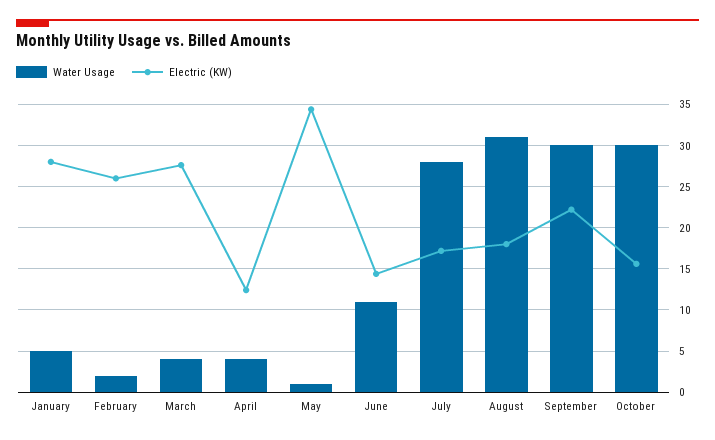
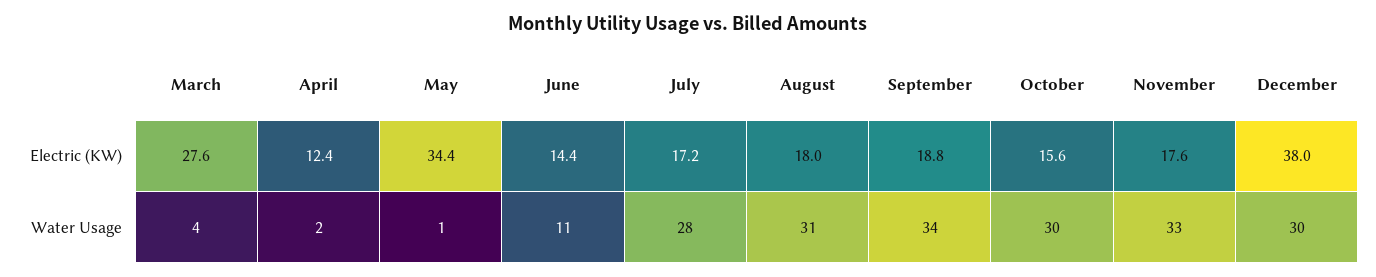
Water Usage, January: 5 -> none
Electric (KW), January: 28 -> none
Water Usage, February: 2 -> none
Electric (KW), February: 26 -> none
Water Usage, April: 4 -> 2
Water Usage, September: 30 -> 34
Electric (KW), September: 22 -> 18.8
Electric (KW), November: none -> 17.6
Electric (KW), December: none -> 38
Water Usage, November: none -> 33
Water Usage, December: none -> 30

